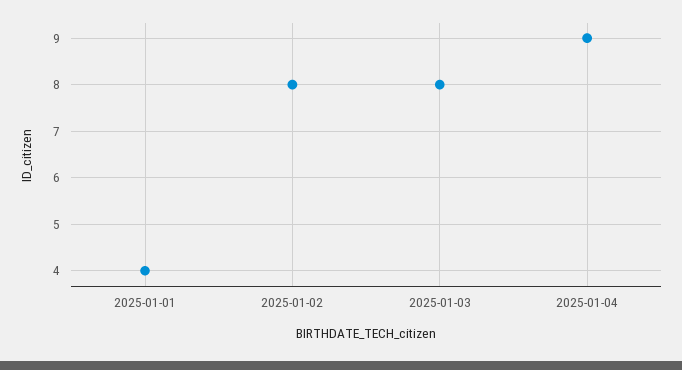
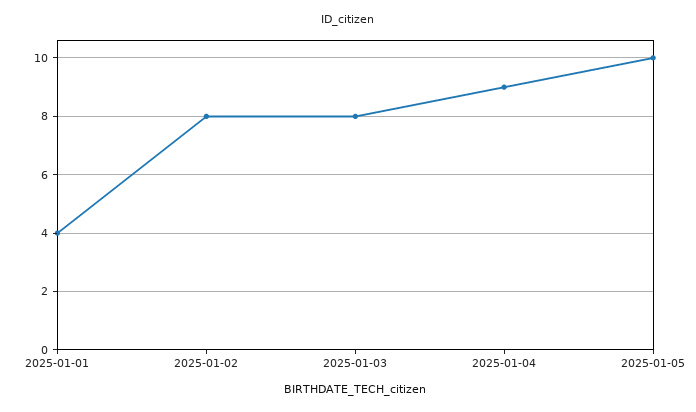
2025-01-05: none -> 10

